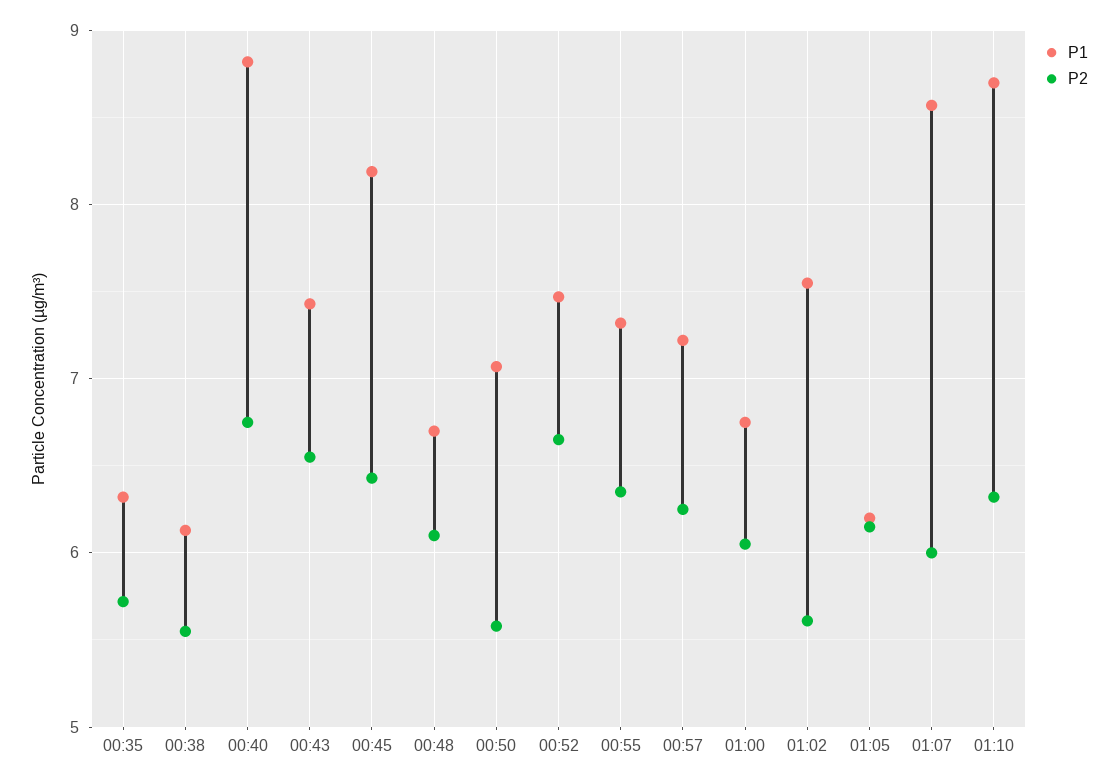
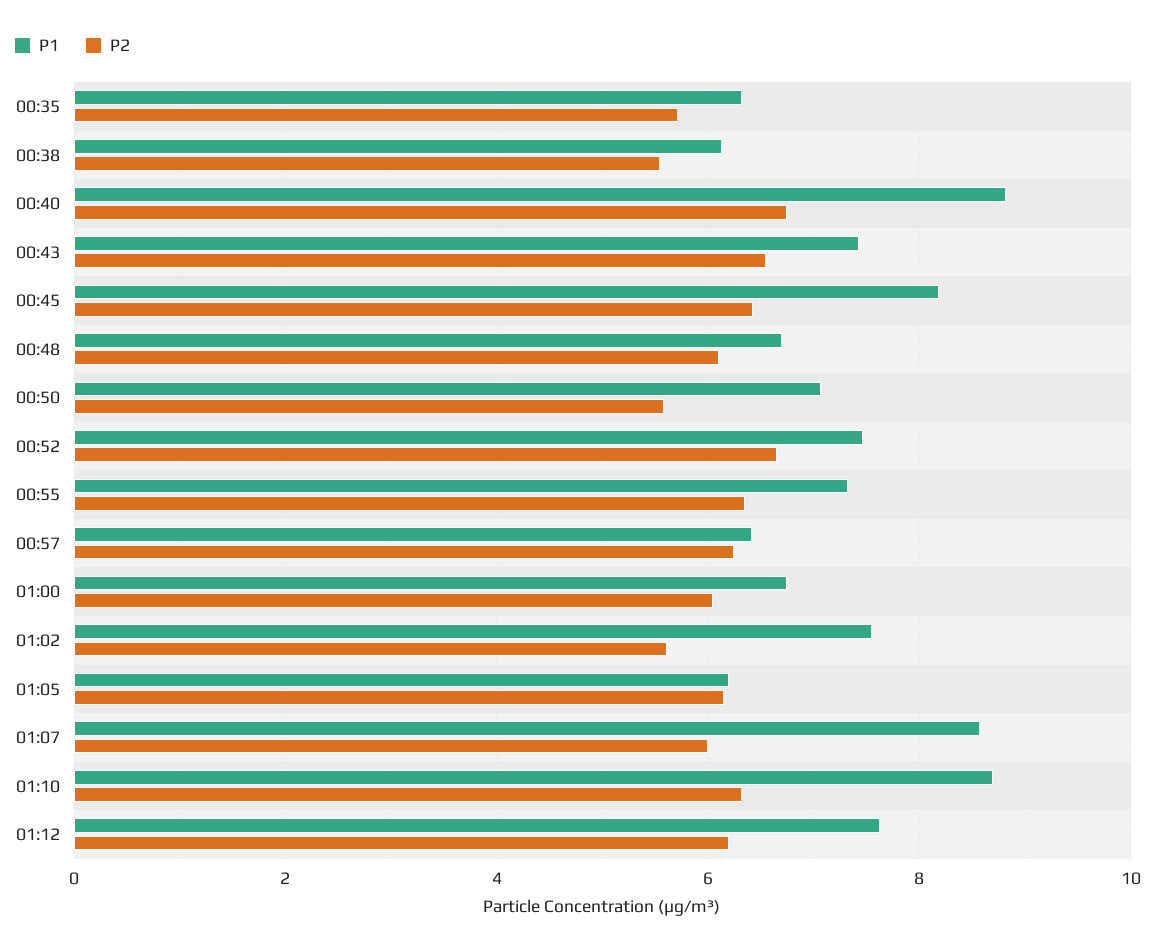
P1, 00:57: 7.2 -> 6.4
P1, 01:12: none -> 7.6
P2, 01:12: none -> 6.2

